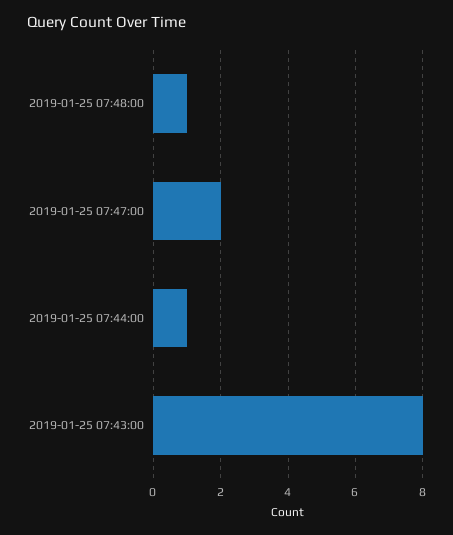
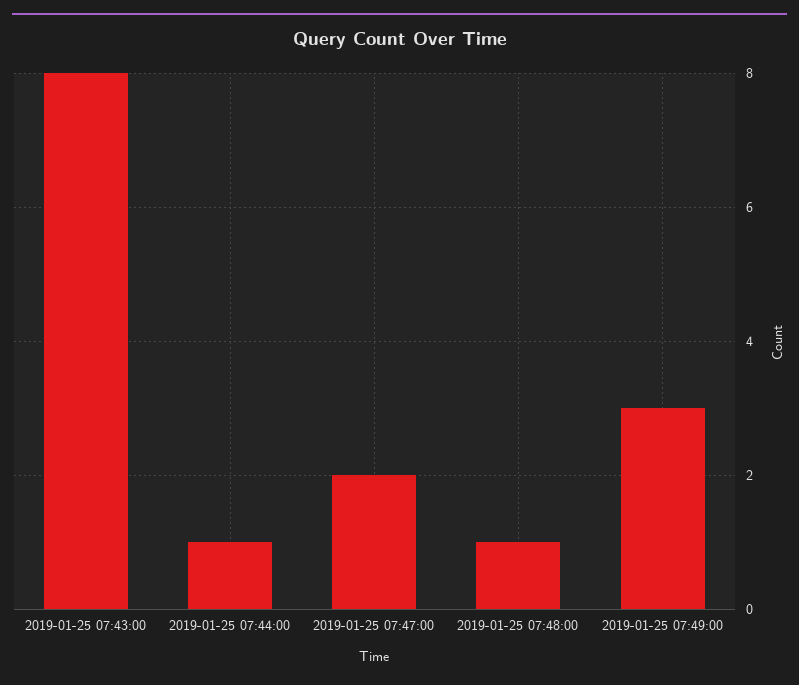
2019-01-25 07:49:00: none -> 3

